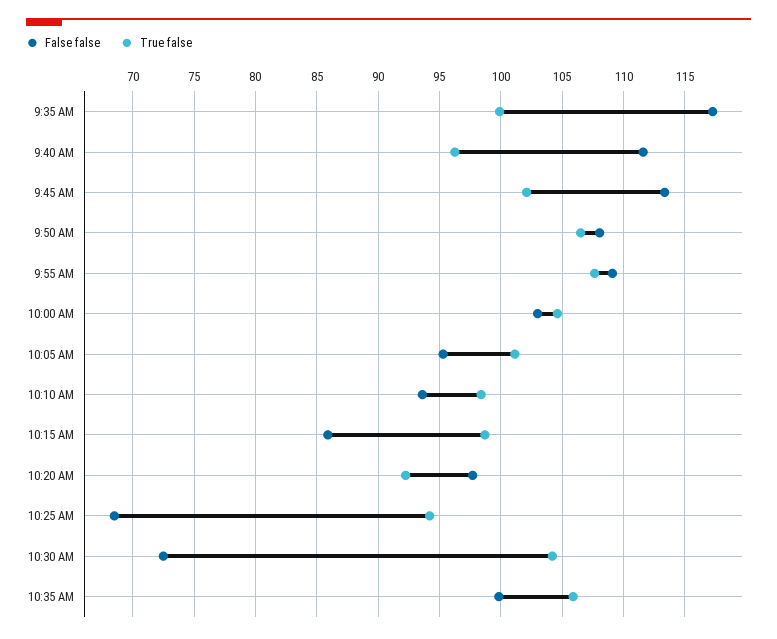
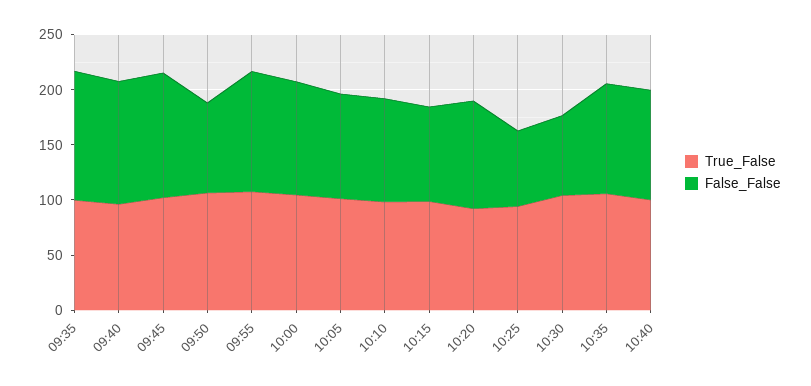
False false, 9:50 AM: 108 -> 80
True false, 10:40: none -> 100
False false, 10:40: none -> 100

